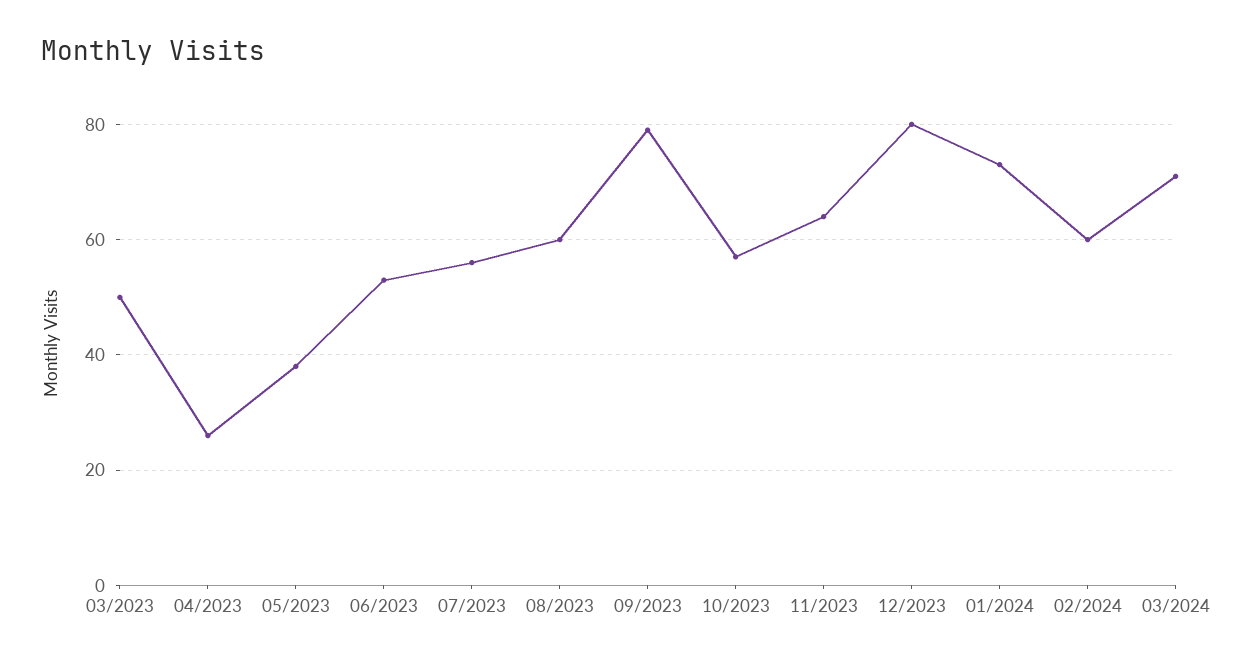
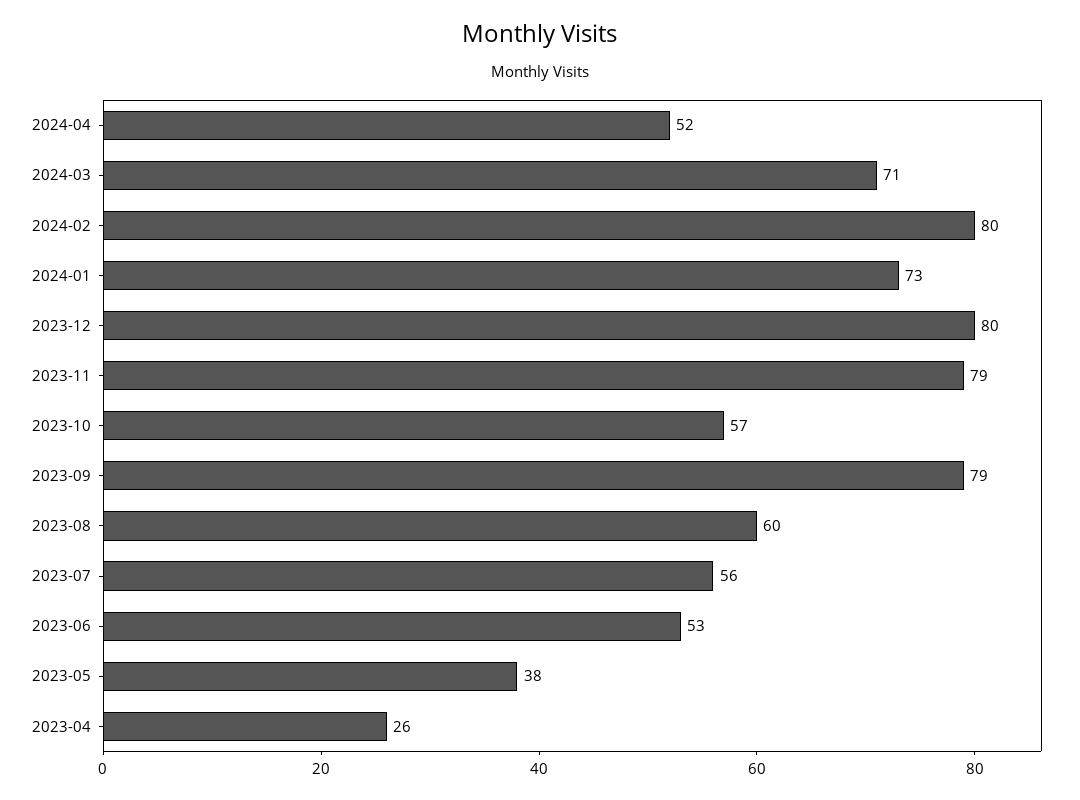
03/2023: 50 -> none
11/2023: 65 -> 79
02/2024: 60 -> 80
2024-04: none -> 52

